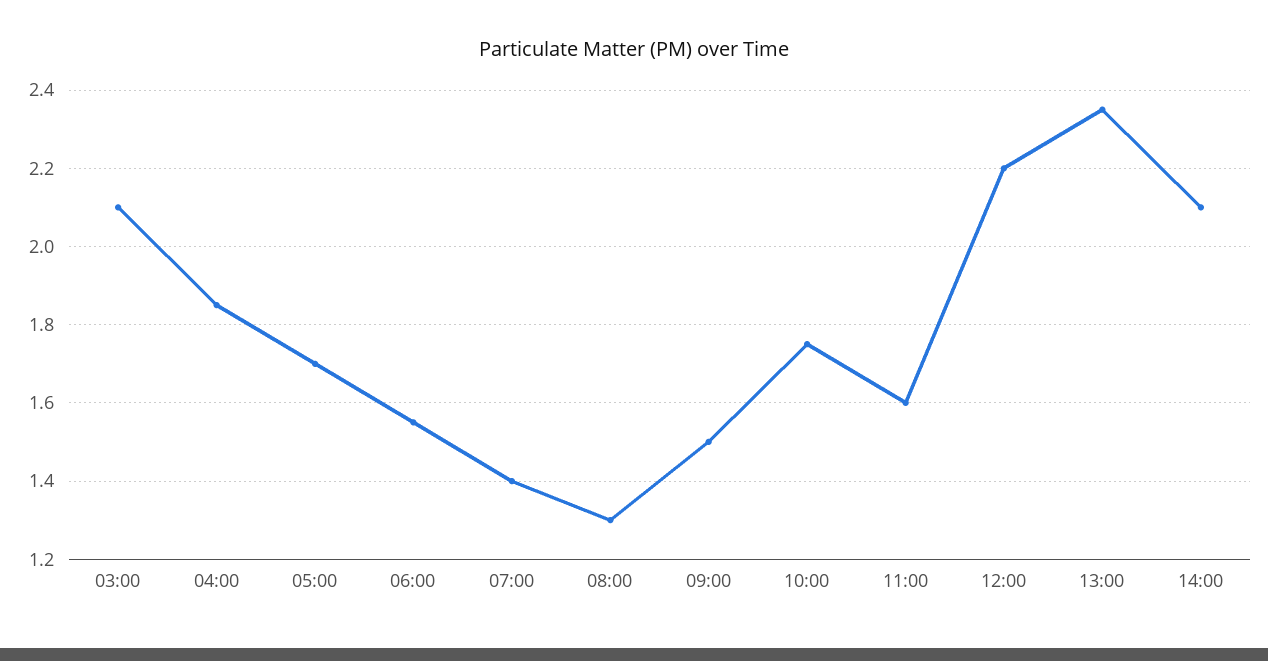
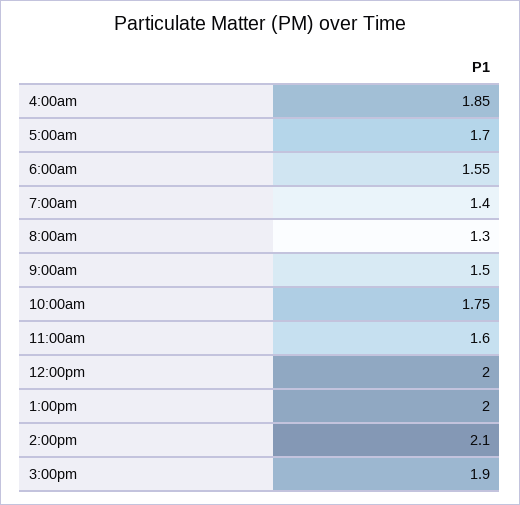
03:00: 2.1 -> none
12:00: 2.2 -> 2
13:00: 2.35 -> 2
3:00pm: none -> 1.9

